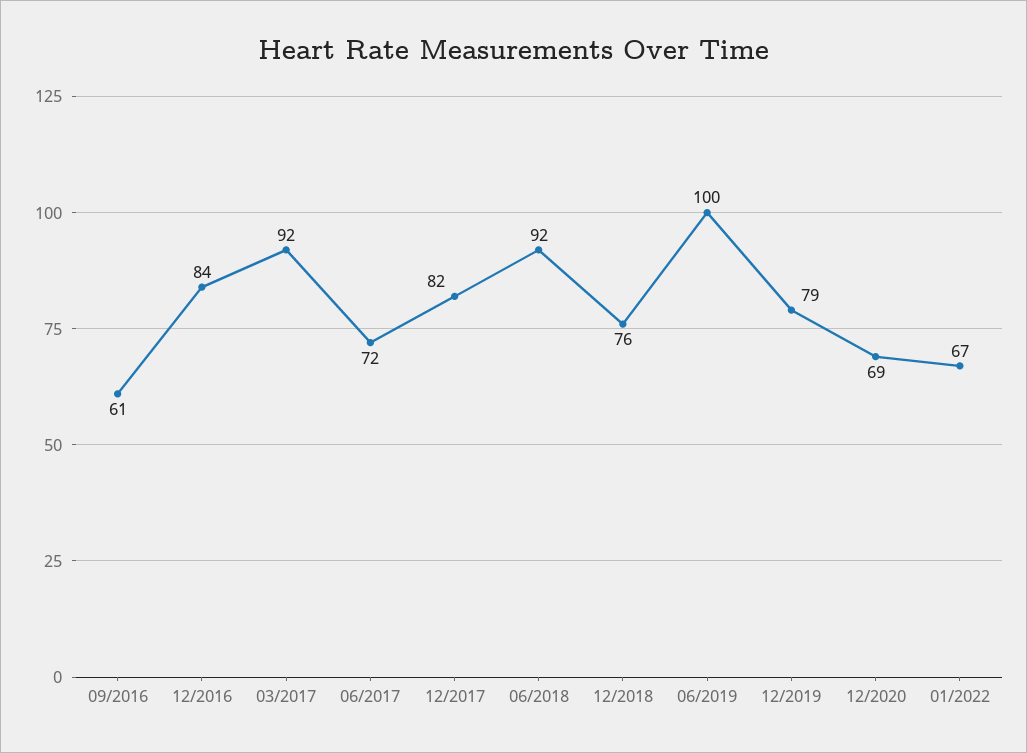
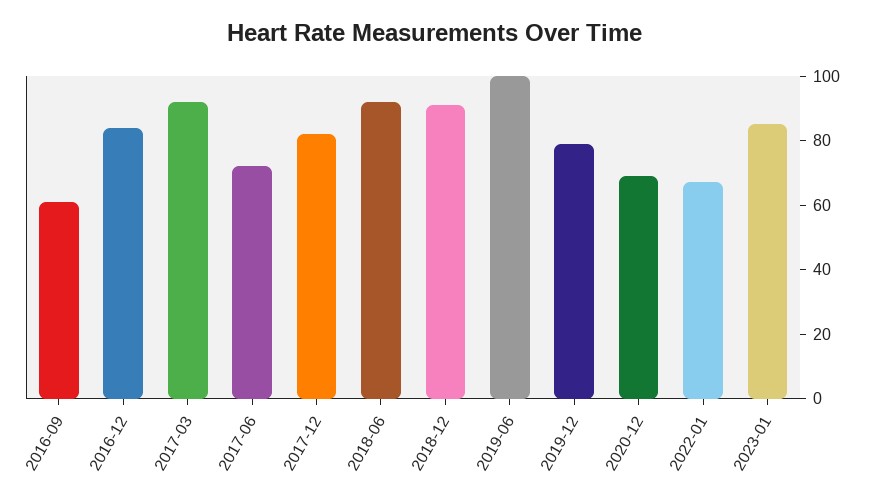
12/2018: 76 -> 90
2023-01: none -> 85

